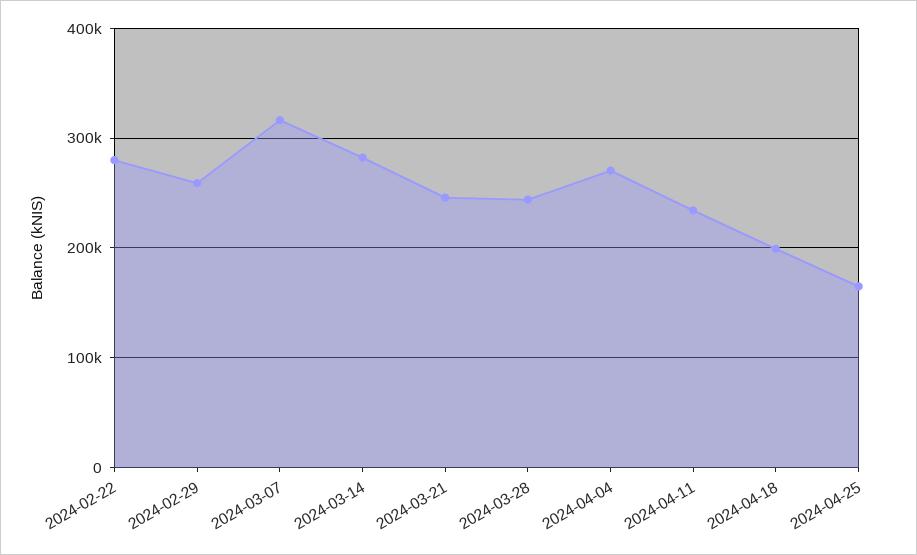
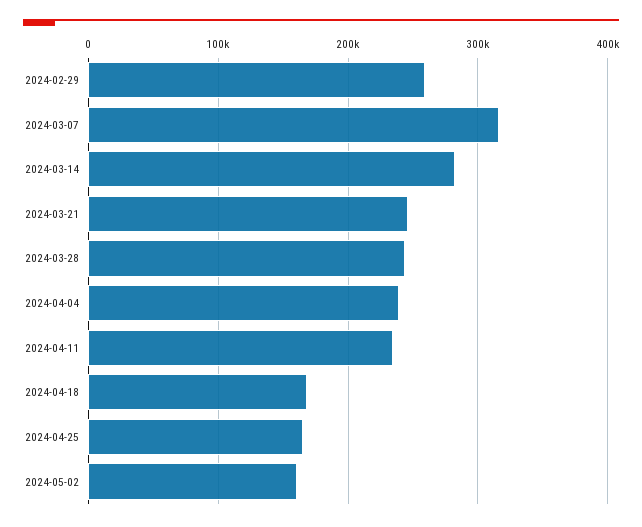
2024-02-22: 280000 -> none
2024-04-04: 270000 -> 240000
2024-04-18: 200000 -> 170000
2024-05-02: none -> 160000

